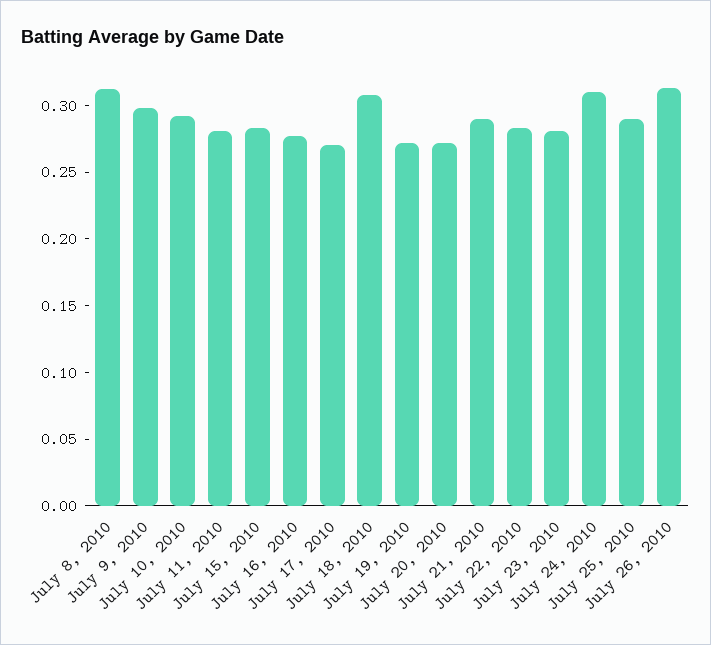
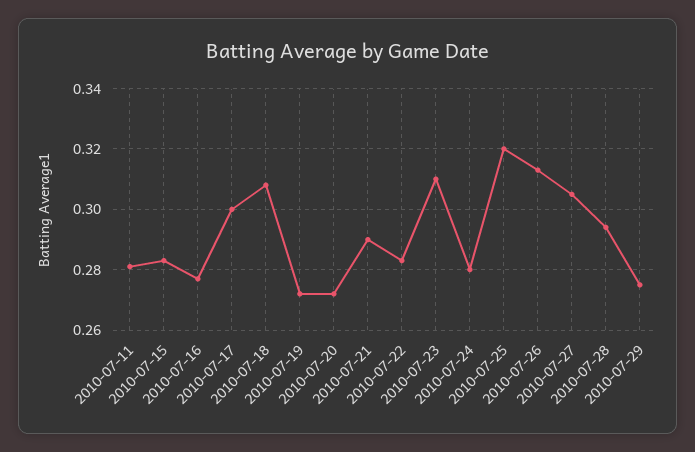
July 8, 2010: 0.31 -> none
July 9, 2010: 0.3 -> none
July 10, 2010: 0.29 -> none
July 17, 2010: 0.27 -> 0.3
July 23, 2010: 0.28 -> 0.31
July 24, 2010: 0.31 -> 0.28
July 25, 2010: 0.29 -> 0.32
2010-07-27: none -> 0.305
2010-07-28: none -> 0.295
2010-07-29: none -> 0.275

